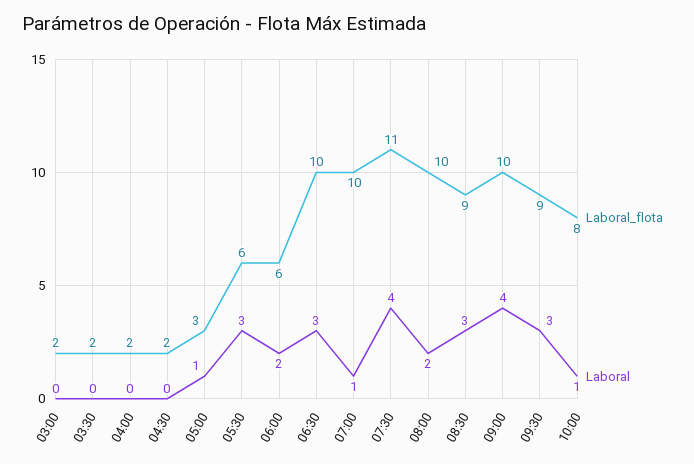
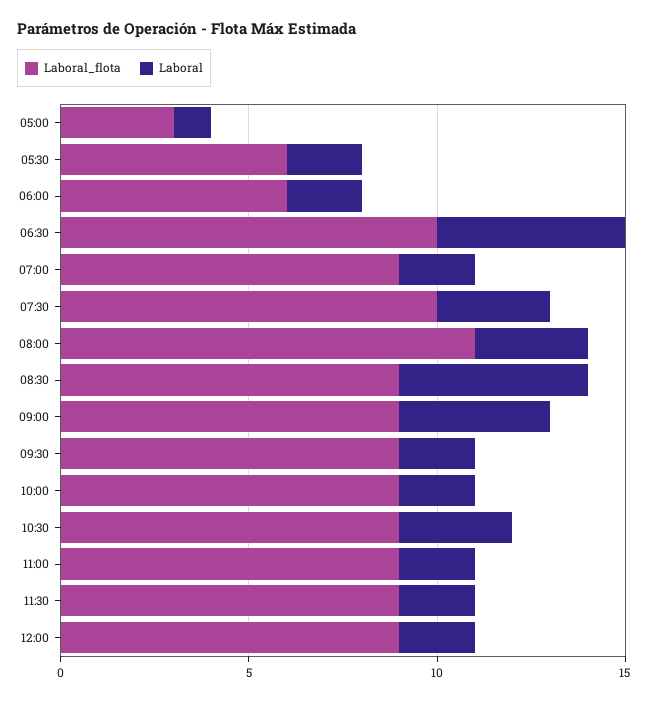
Laboral_flota, 03:00: 2 -> none
Laboral, 03:00: 0 -> none
Laboral_flota, 03:30: 2 -> none
Laboral, 03:30: 0 -> none
Laboral_flota, 04:00: 2 -> none
Laboral, 04:00: 0 -> none
Laboral_flota, 04:30: 2 -> none
Laboral, 04:30: 0 -> none
Laboral, 05:30: 3 -> 2
Laboral, 06:30: 3 -> 5
Laboral_flota, 07:00: 10 -> 9
Laboral, 07:00: 1 -> 2
Laboral_flota, 07:30: 11 -> 10
Laboral, 07:30: 4 -> 3
Laboral_flota, 08:00: 10 -> 11
Laboral, 08:00: 2 -> 3
Laboral, 08:30: 3 -> 5
Laboral_flota, 09:00: 10 -> 9
Laboral, 09:30: 3 -> 2
Laboral_flota, 10:00: 8 -> 9
Laboral, 10:00: 1 -> 2
Laboral_flota, 10:30: none -> 9
Laboral, 10:30: none -> 3
Laboral_flota, 11:00: none -> 9
Laboral, 11:00: none -> 2
Laboral_flota, 11:30: none -> 9
Laboral, 11:30: none -> 2
Laboral_flota, 12:00: none -> 9
Laboral, 12:00: none -> 2

